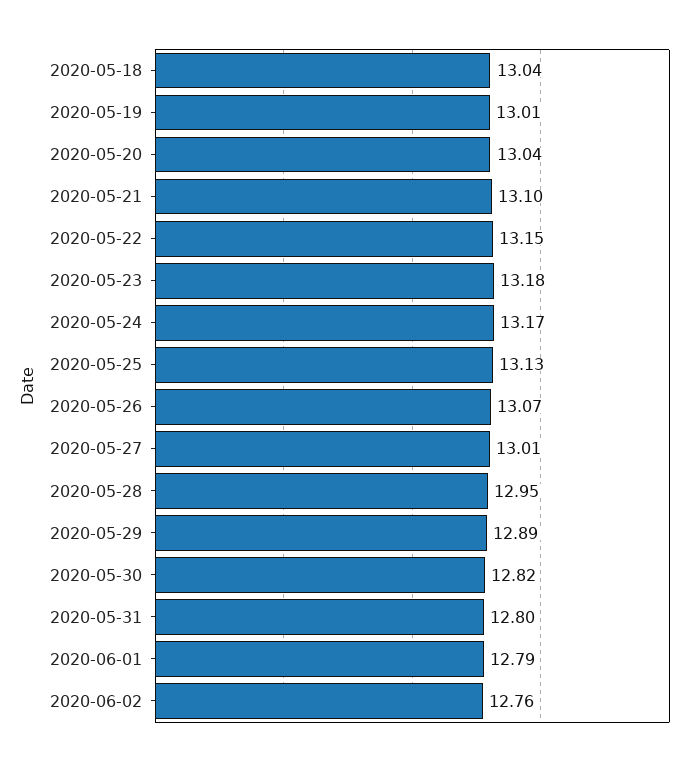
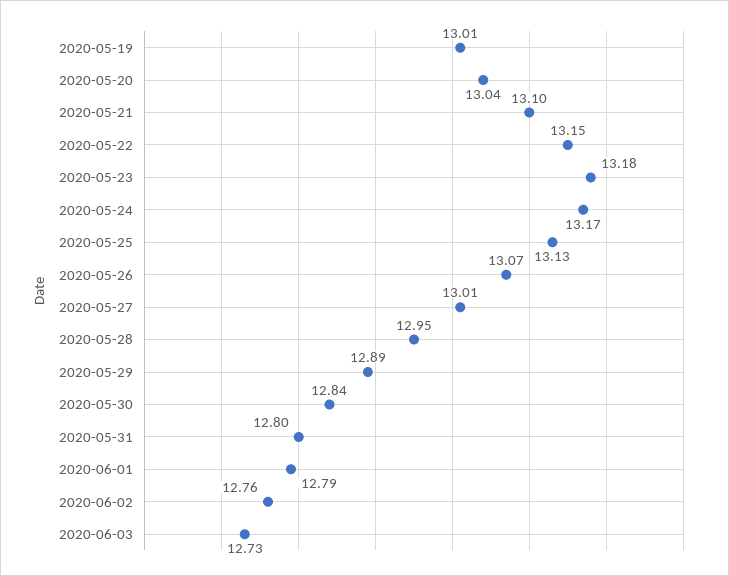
2020-05-18: 13.04 -> none
2020-05-30: 12.82 -> 12.84
2020-06-03: none -> 12.73

